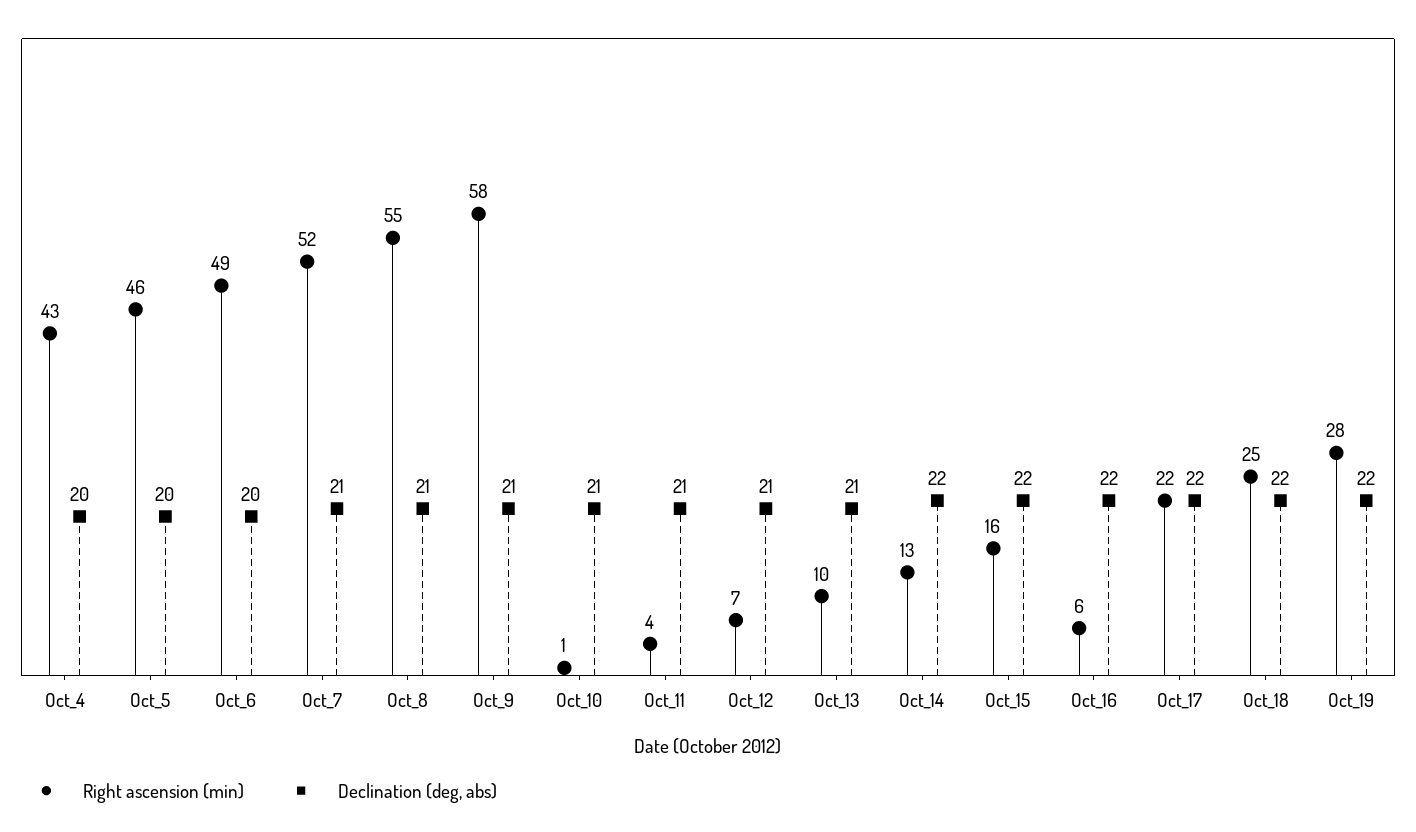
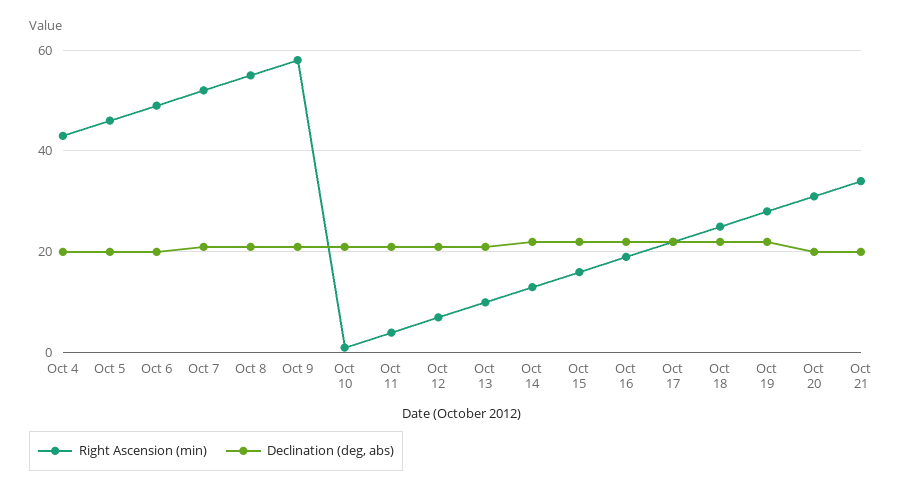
Right ascension (min), Oct_16: 6 -> 20
Right ascension (min), Oct 20: none -> 30
Declination (deg, abs), Oct 20: none -> 20
Right ascension (min), Oct 21: none -> 35
Declination (deg, abs), Oct 21: none -> 20

